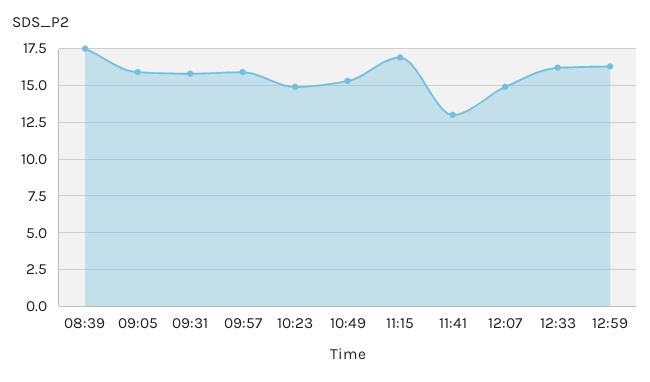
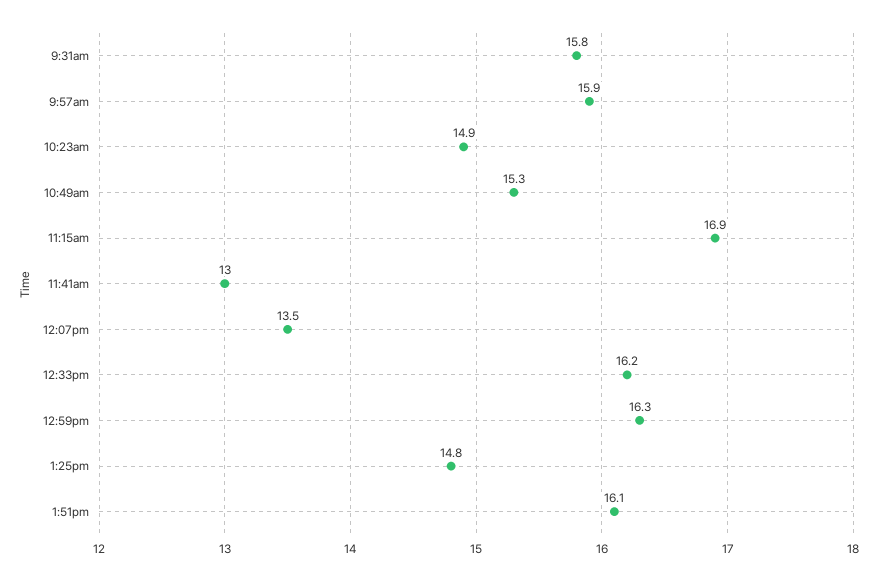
08:39: 17.5 -> none
09:05: 16 -> none
12:07: 15 -> 13.5
1:25pm: none -> 14.8
1:51pm: none -> 16.1

